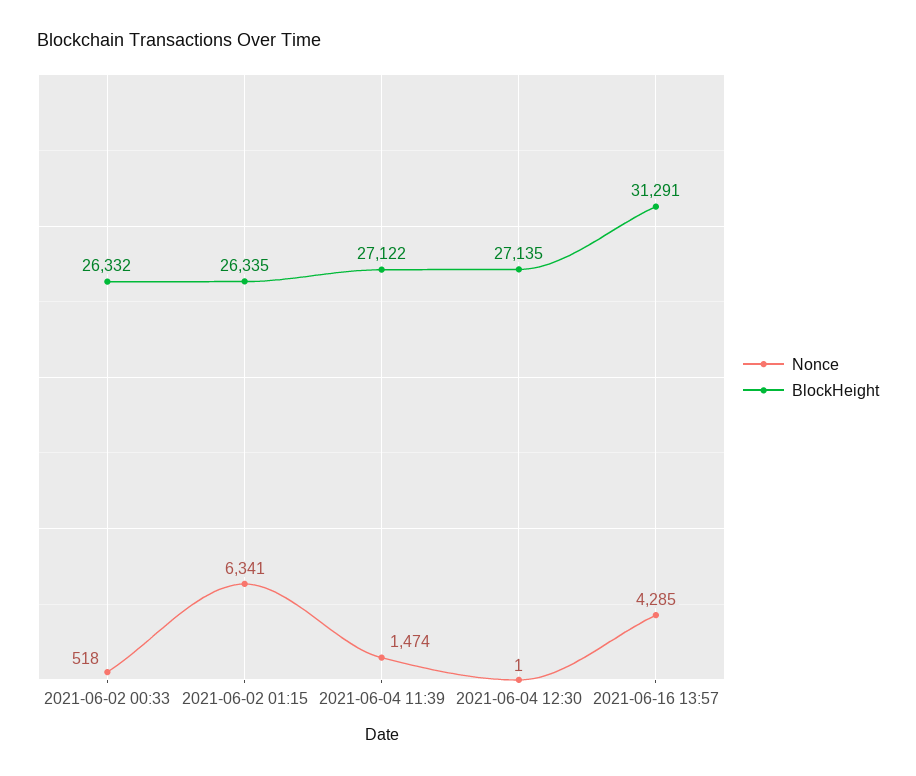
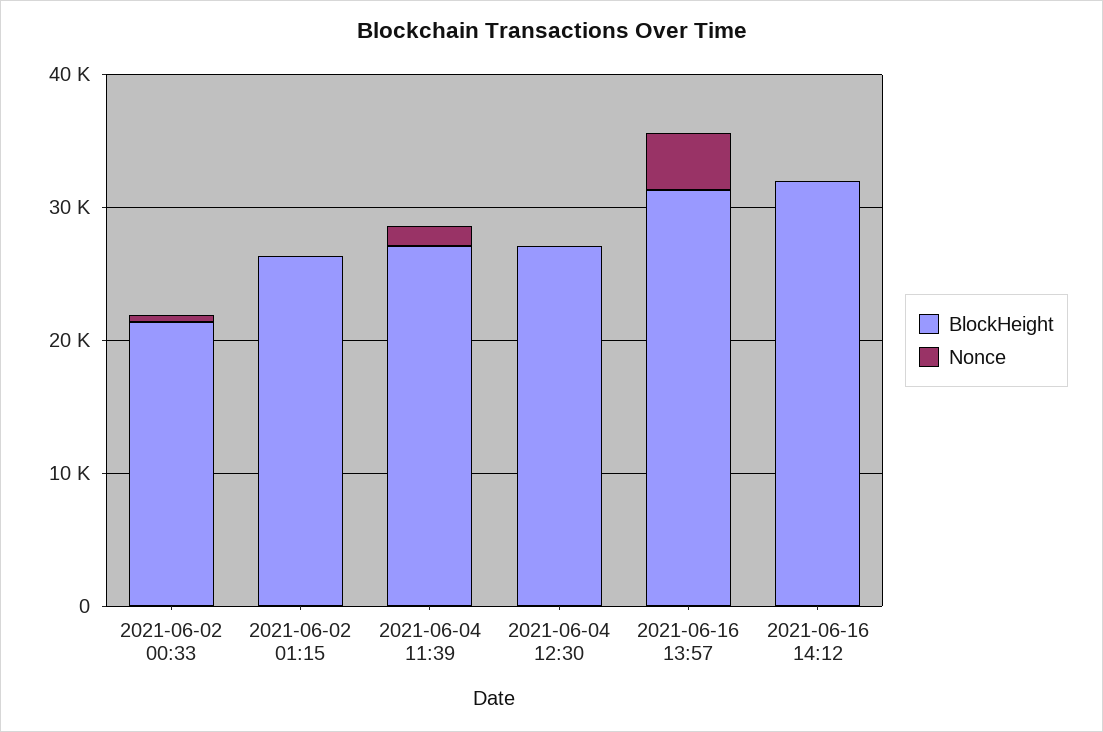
BlockHeight, 2021-06-02 00:33: 26332 -> 22000
Nonce, 2021-06-02 01:15: 6341 -> 0
BlockHeight, 2021-06-16 14:12: none -> 32000
Nonce, 2021-06-16 14:12: none -> 0

